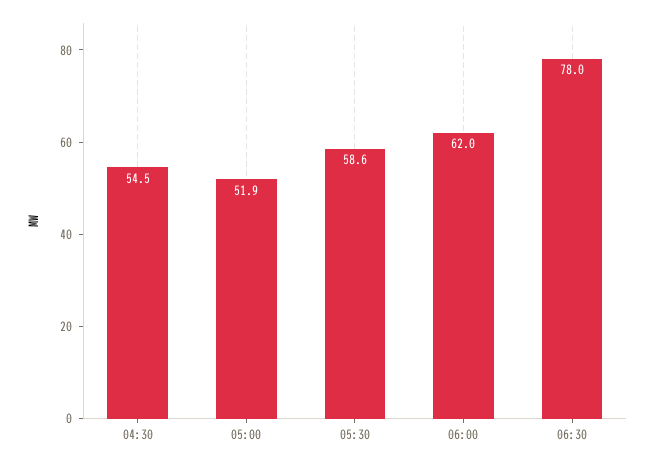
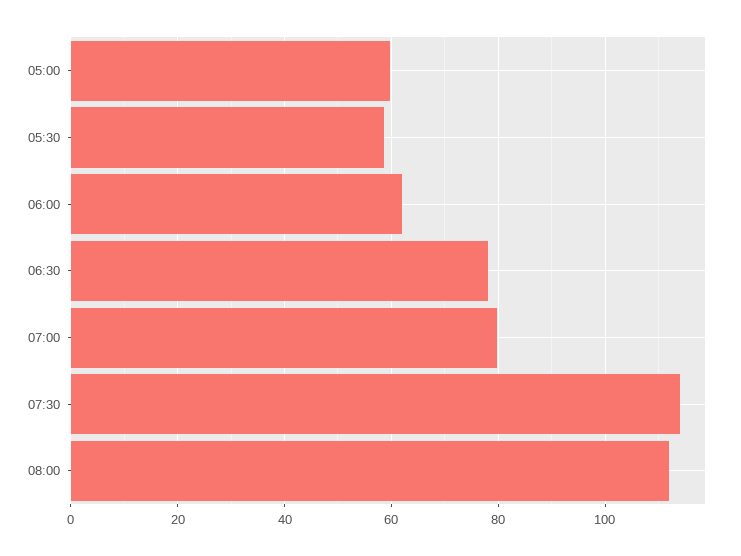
04:30: 54.5 -> none
05:00: 51.9 -> 60
07:00: none -> 80
07:30: none -> 114
08:00: none -> 112

